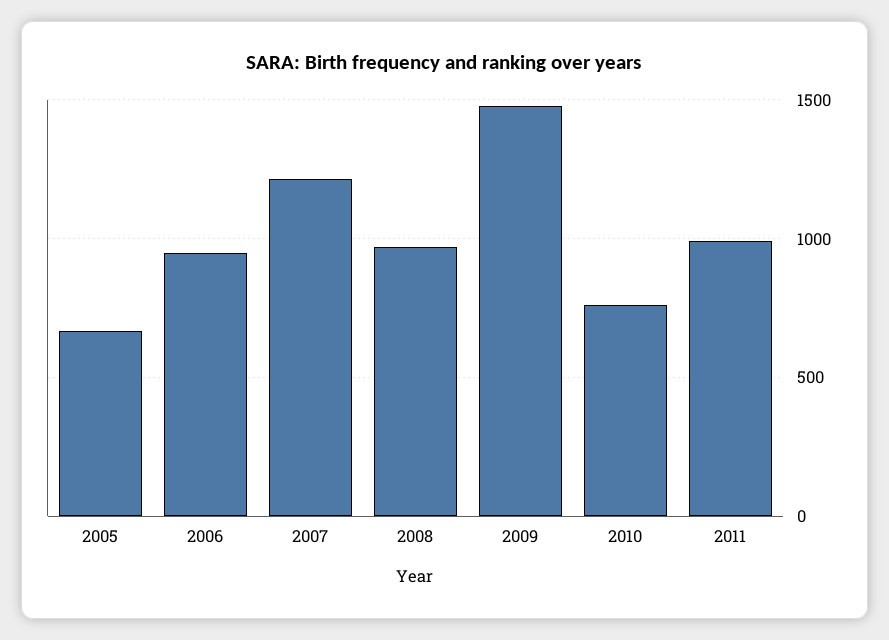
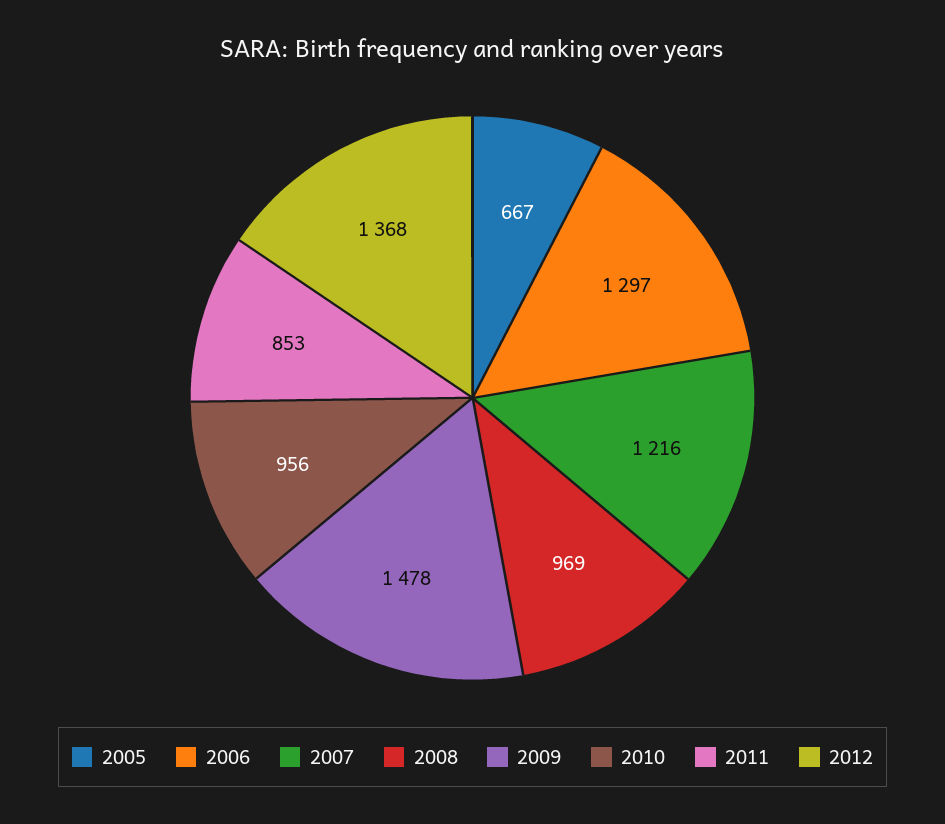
2006: 950 -> 1297
2010: 750 -> 956
2011: 1000 -> 853
2012: none -> 1368

